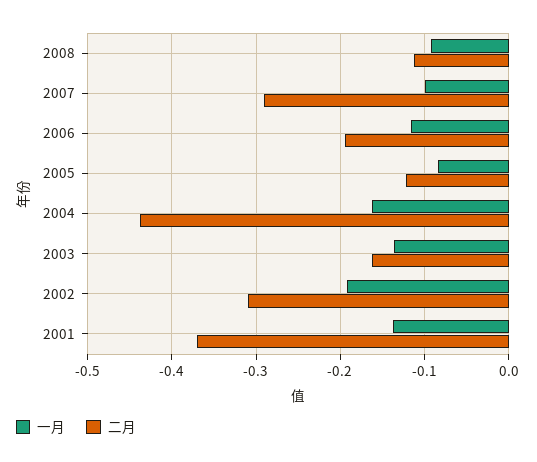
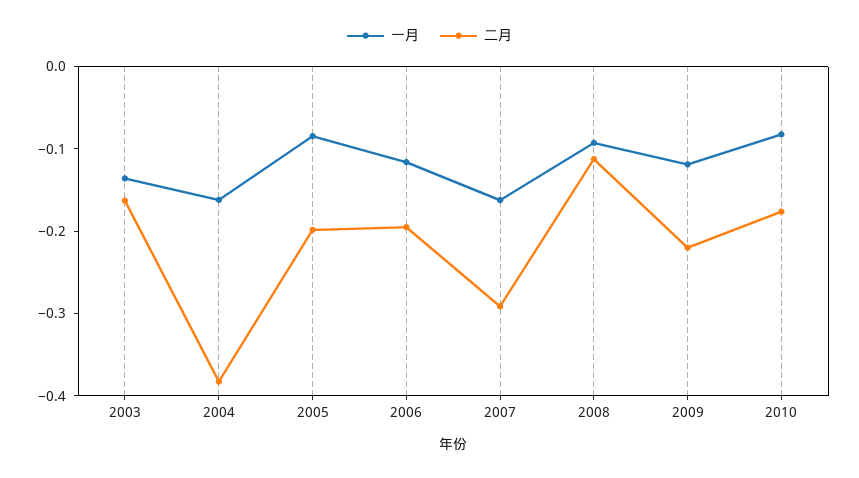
一月, 2007: -0.1 -> -0.16
二月, 2005: -0.12 -> -0.2
二月, 2004: -0.44 -> -0.38
一月, 2002: -0.19 -> none
二月, 2002: -0.31 -> none
一月, 2001: -0.14 -> none
二月, 2001: -0.37 -> none
一月, 2009: none -> -0.12
二月, 2009: none -> -0.22
一月, 2010: none -> -0.08
二月, 2010: none -> -0.18

